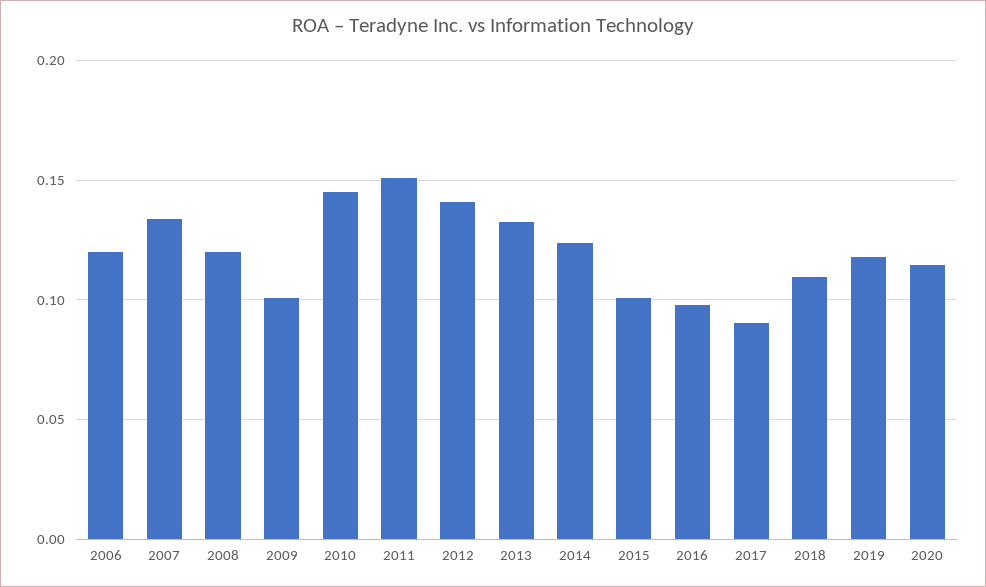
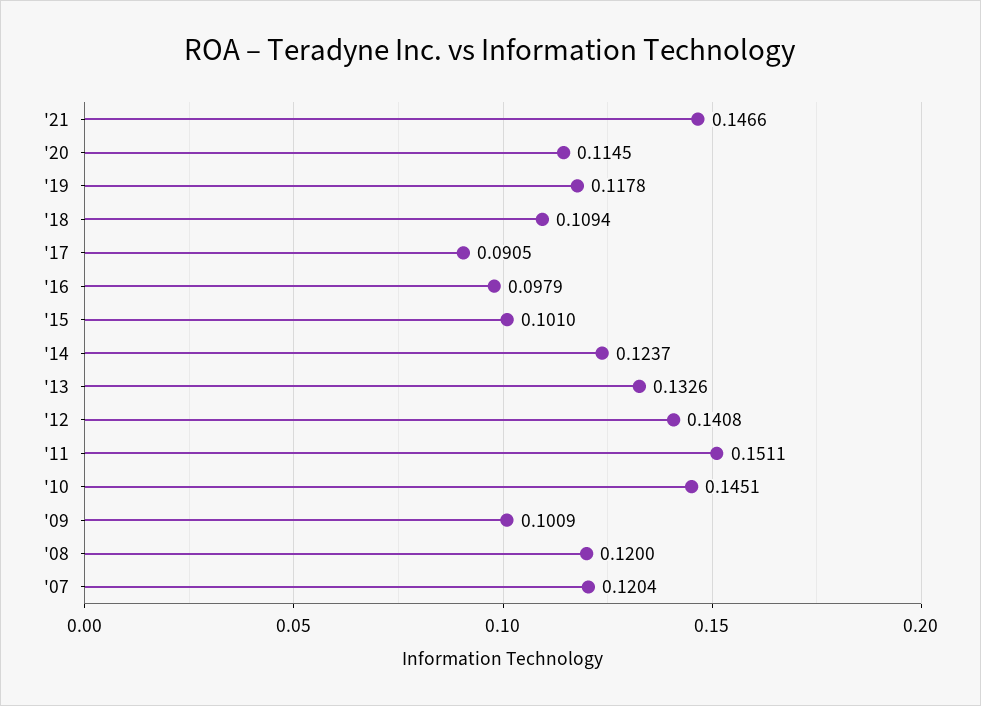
2006: 0.12 -> none
2007: 0.135 -> 0.1204
'21: none -> 0.1466

